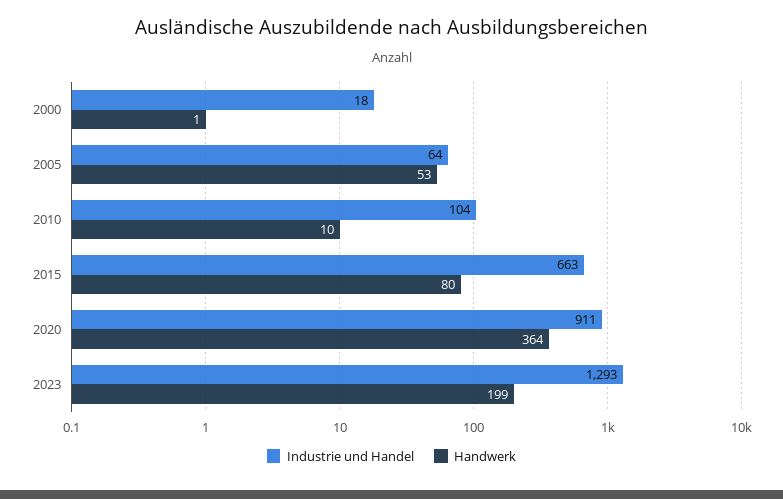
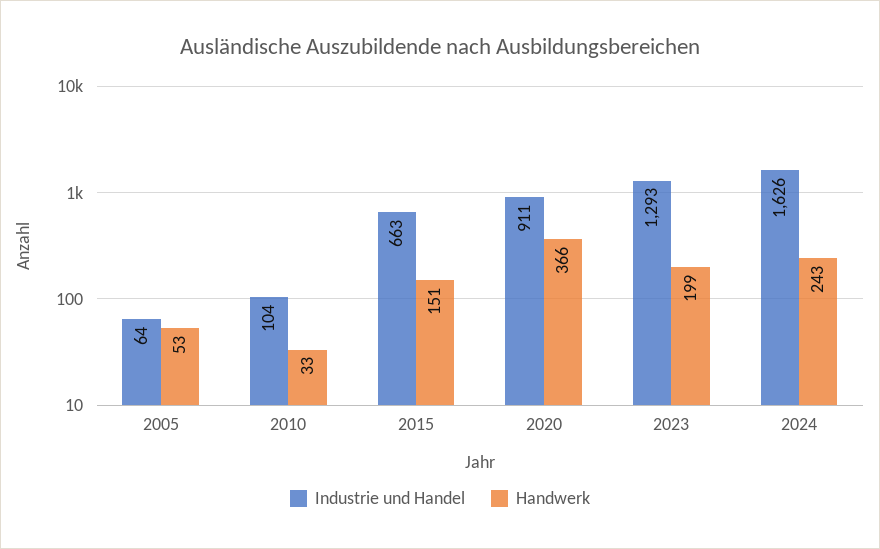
Industrie und Handel, 2000: 18 -> none
Handwerk, 2000: 1 -> none
Handwerk, 2010: 10 -> 33
Handwerk, 2015: 80 -> 151
Handwerk, 2020: 364 -> 366
Industrie und Handel, 2024: none -> 1626
Handwerk, 2024: none -> 243

